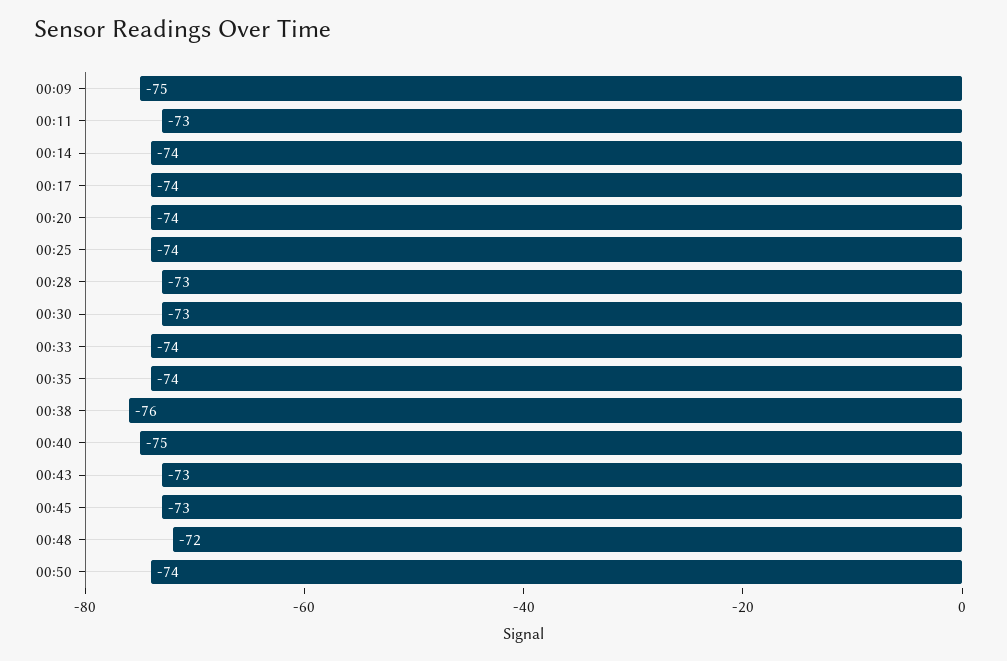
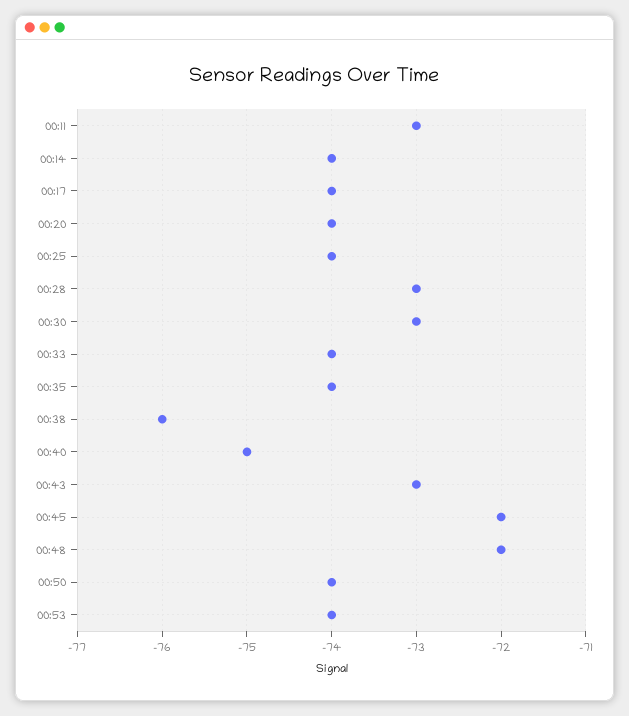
00:09: -75 -> none
00:45: -73 -> -72
00:53: none -> -74

